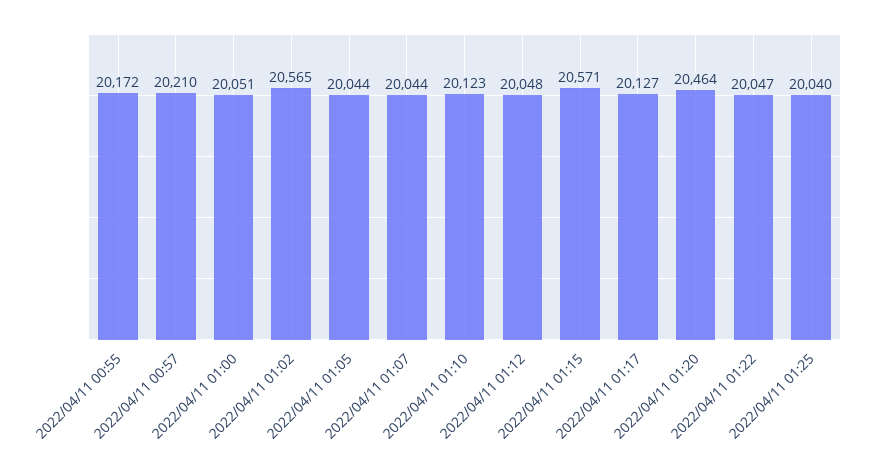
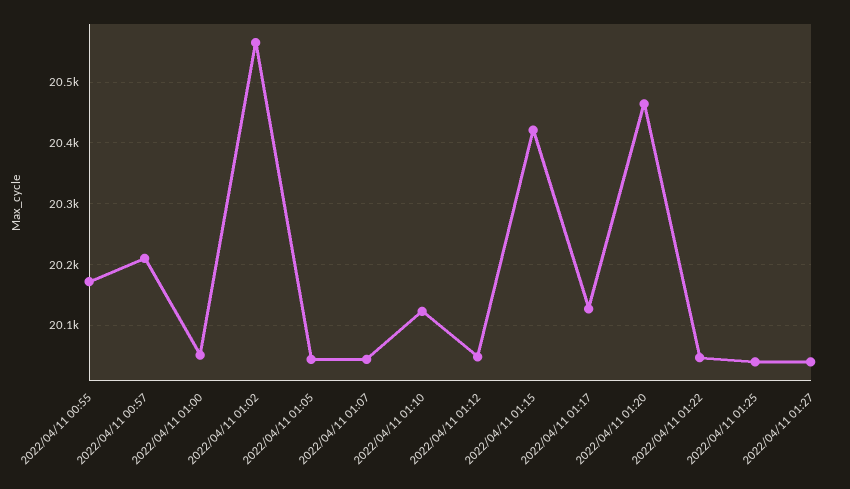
2022/04/11 01:15: 20571 -> 20420
2022/04/11 01:27: none -> 20040

